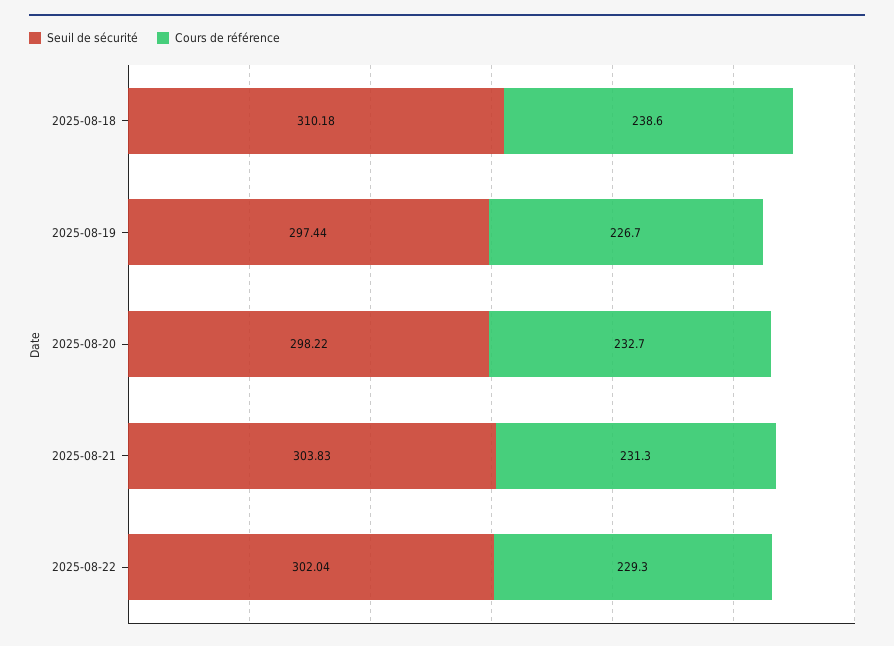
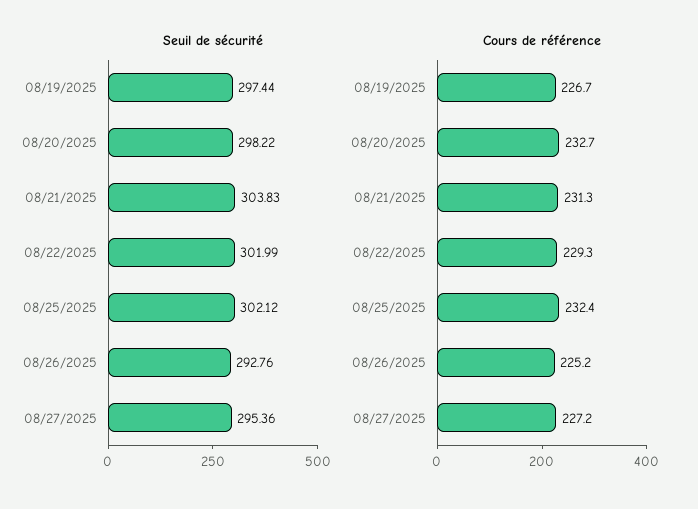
Seuil de sécurité, 2025-08-18: 310.18 -> none
Cours de référence, 2025-08-18: 238.6 -> none
Seuil de sécurité, 2025-08-22: 302.04 -> 301.99
Seuil de sécurité, 08/25/2025: none -> 302.12
Seuil de sécurité, 08/26/2025: none -> 292.76
Seuil de sécurité, 08/27/2025: none -> 295.36
Cours de référence, 08/25/2025: none -> 232.4
Cours de référence, 08/26/2025: none -> 225.2
Cours de référence, 08/27/2025: none -> 227.2

